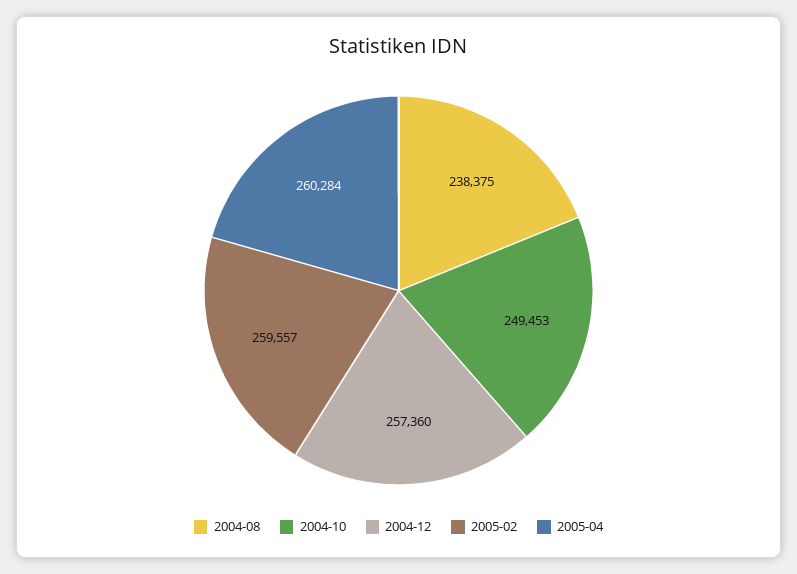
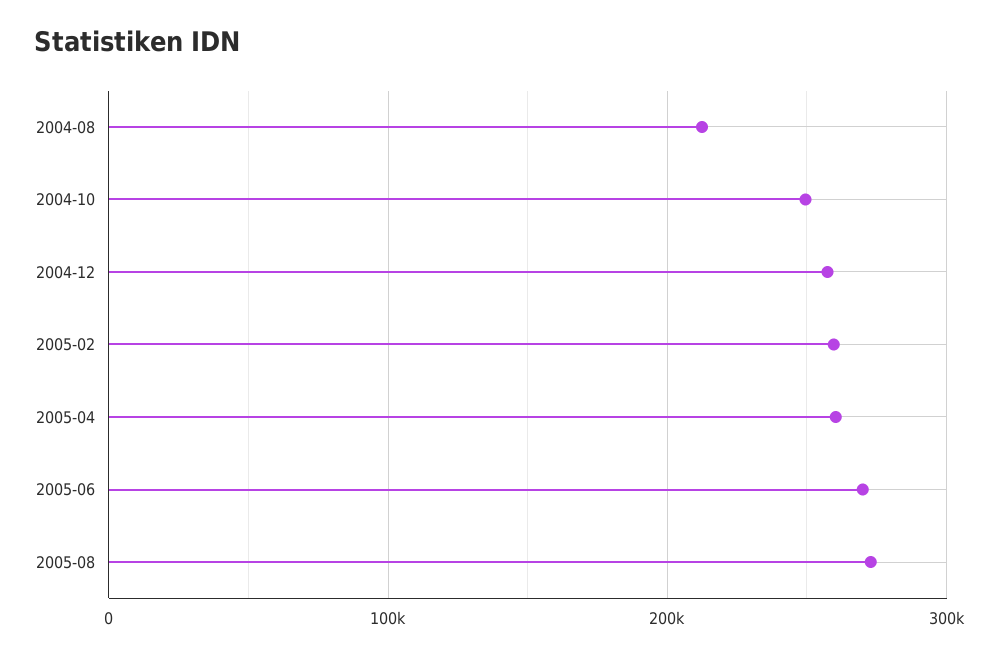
2004-08: 238375 -> 210000
2005-06: none -> 270000
2005-08: none -> 270000

